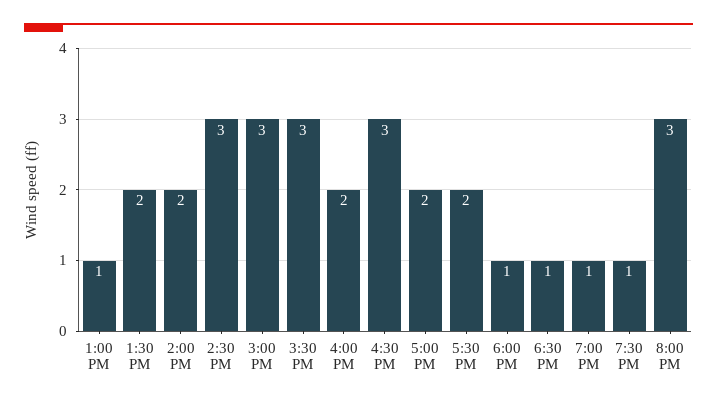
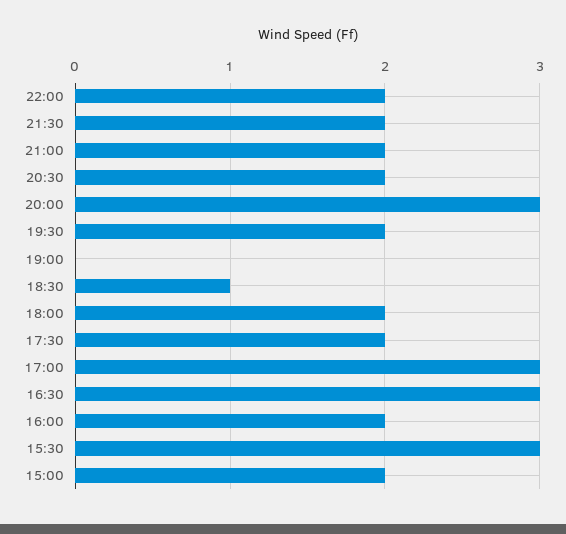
1:00 PM: 1 -> none
1:30 PM: 2 -> none
2:00 PM: 2 -> none
2:30 PM: 3 -> none
3:00 PM: 3 -> 2
5:00 PM: 2 -> 3
6:00 PM: 1 -> 2
7:00 PM: 1 -> 0
7:30 PM: 1 -> 2
22:00: none -> 2
21:30: none -> 2
21:00: none -> 2
20:30: none -> 2

